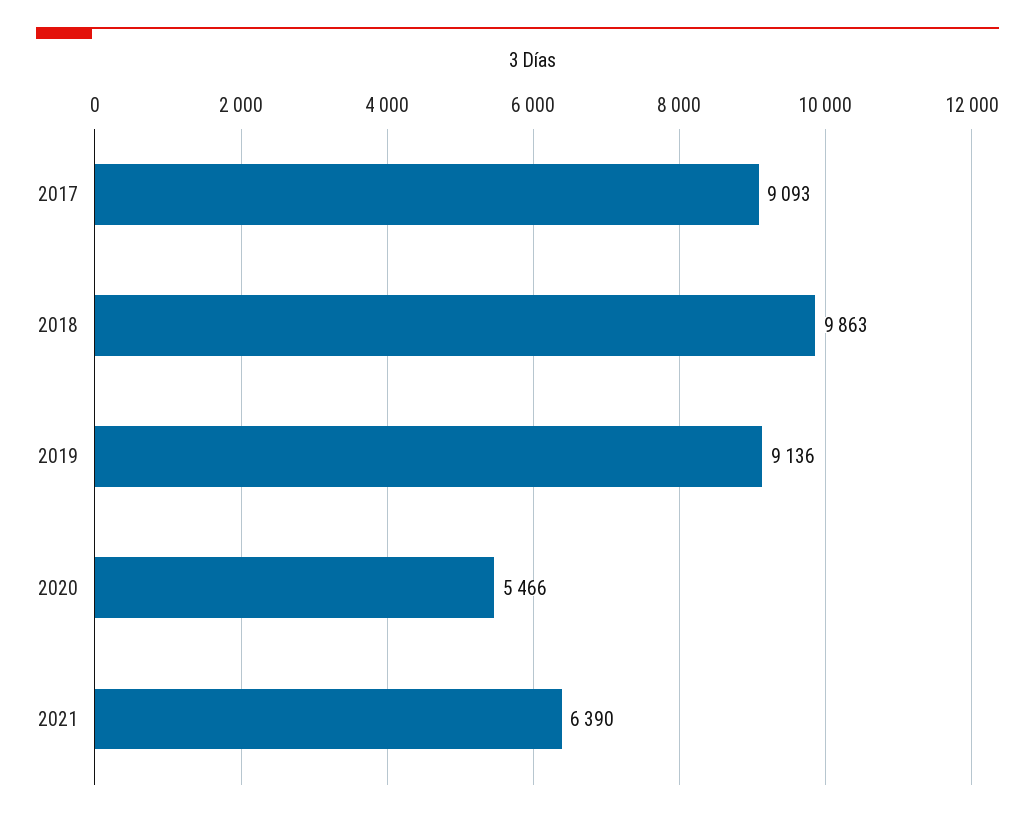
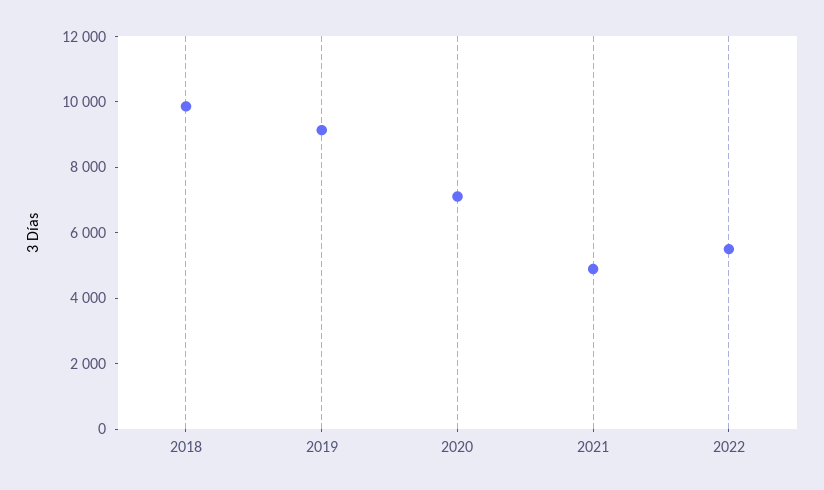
2017: 9093 -> none
2020: 5466 -> 7000
2021: 6390 -> 5000
2022: none -> 5500

